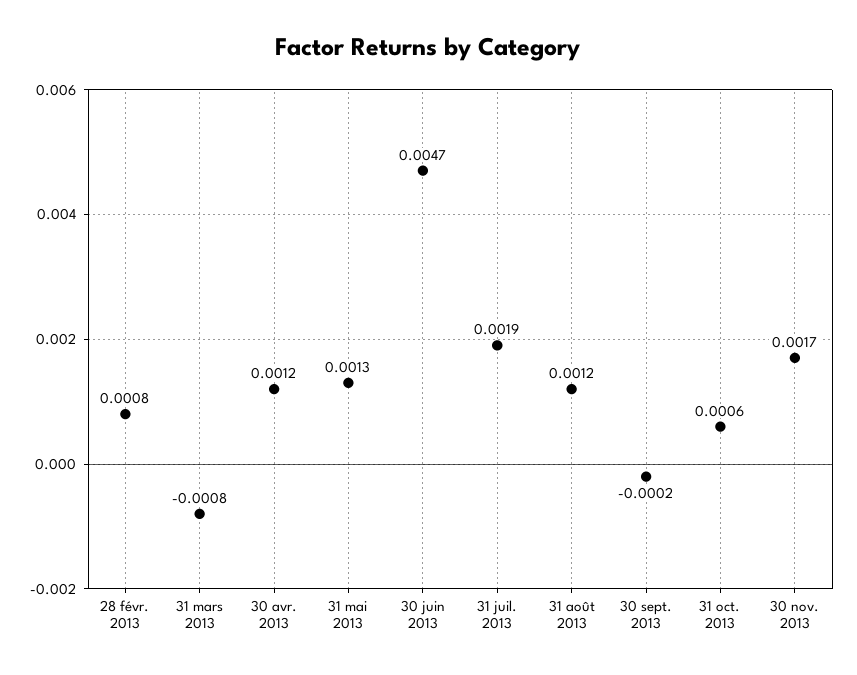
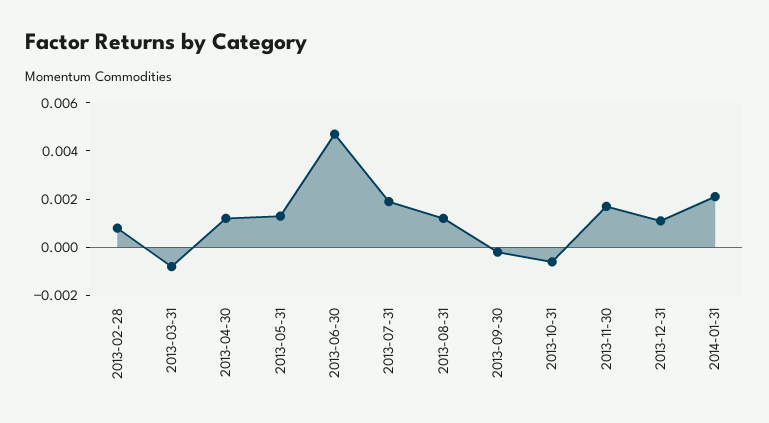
31 oct. 2013: 0.0006 -> -0.0005
2013-12-31: none -> 0.001
2014-01-31: none -> 0.002

